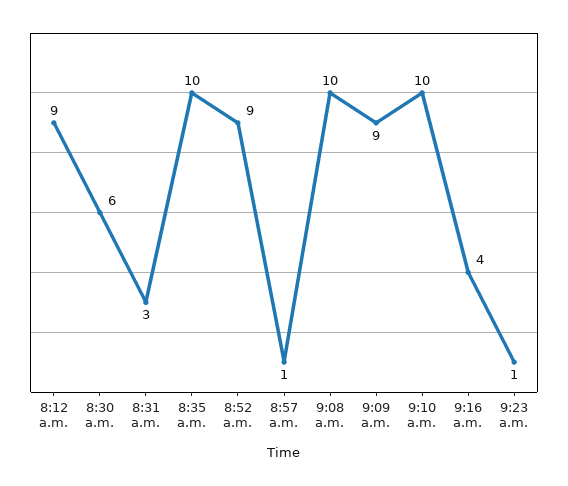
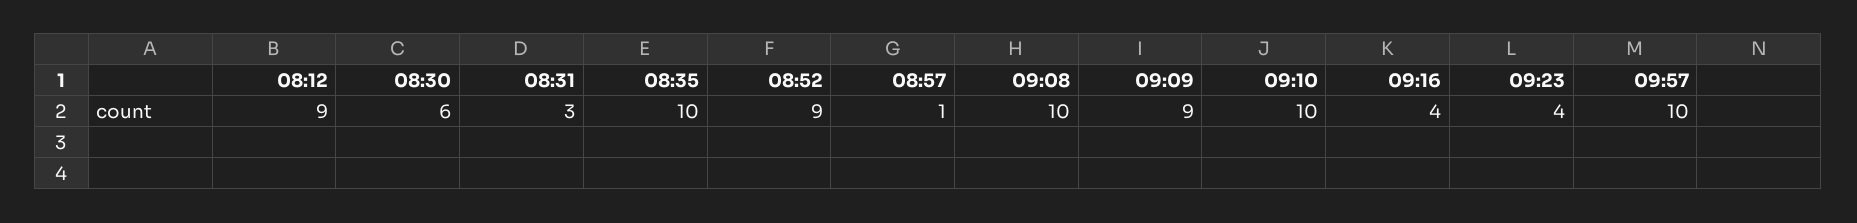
9:23 a.m.: 1 -> 4
09:57: none -> 10

